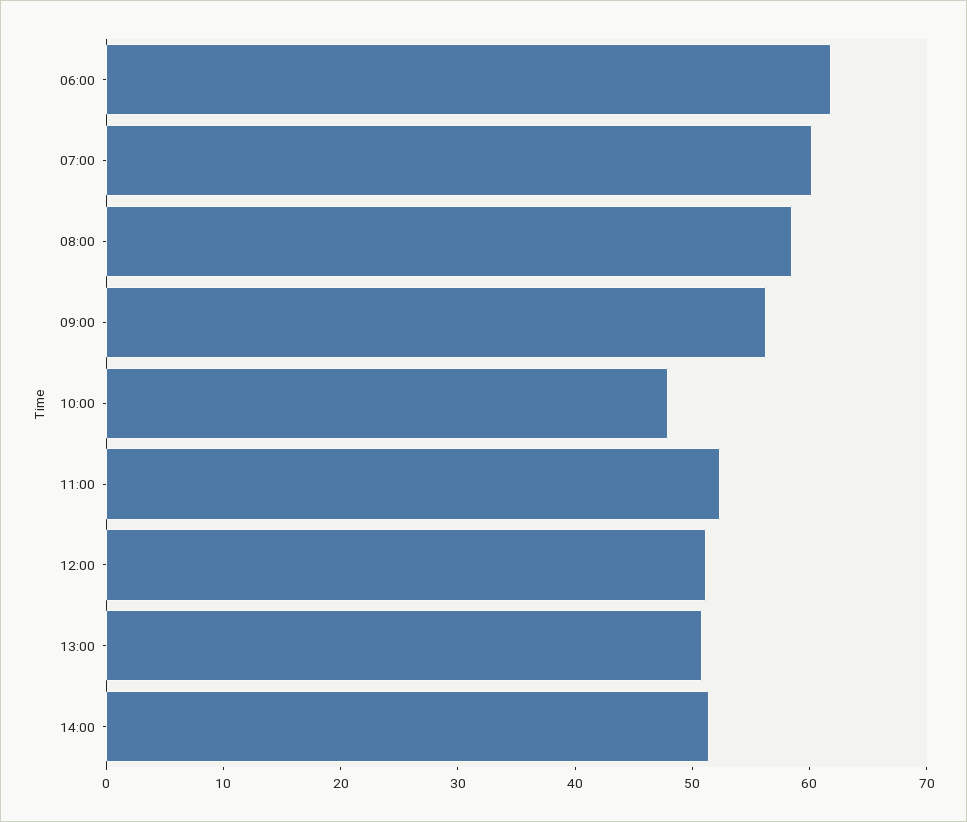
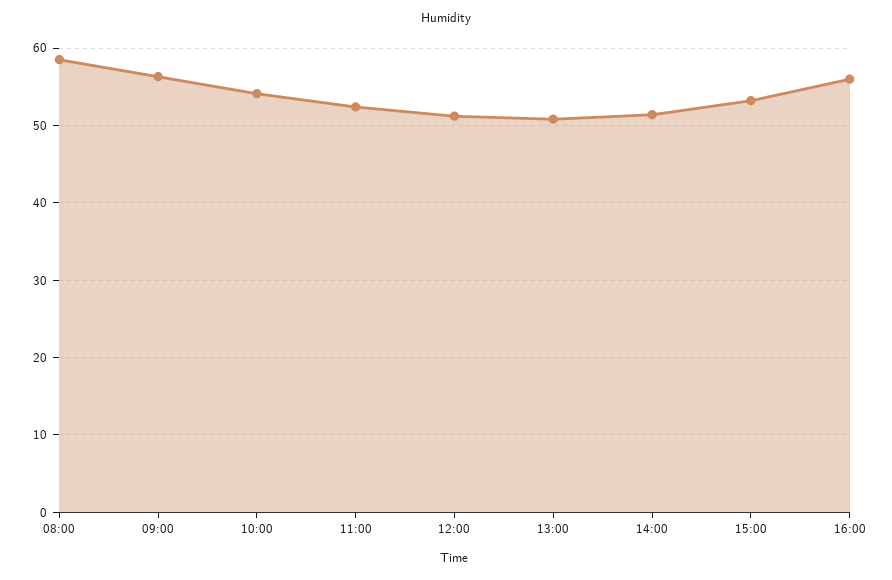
06:00: 62 -> none
07:00: 60 -> none
10:00: 48 -> 54
15:00: none -> 53
16:00: none -> 56

